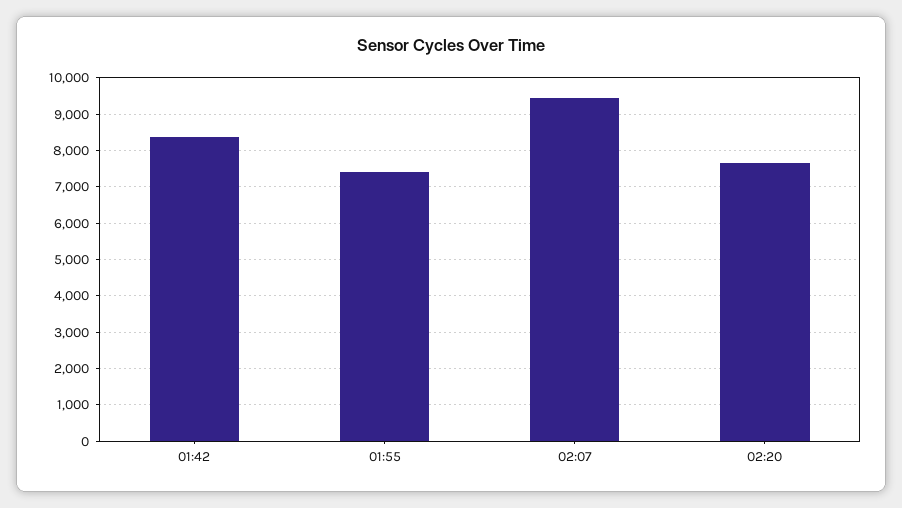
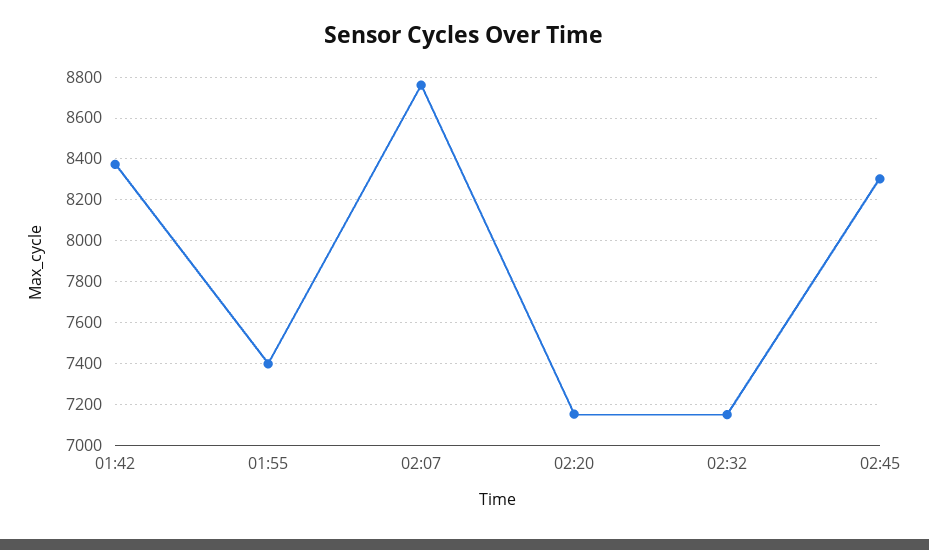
02:07: 9400 -> 8750
02:20: 7600 -> 7150
02:32: none -> 7150
02:45: none -> 8300

